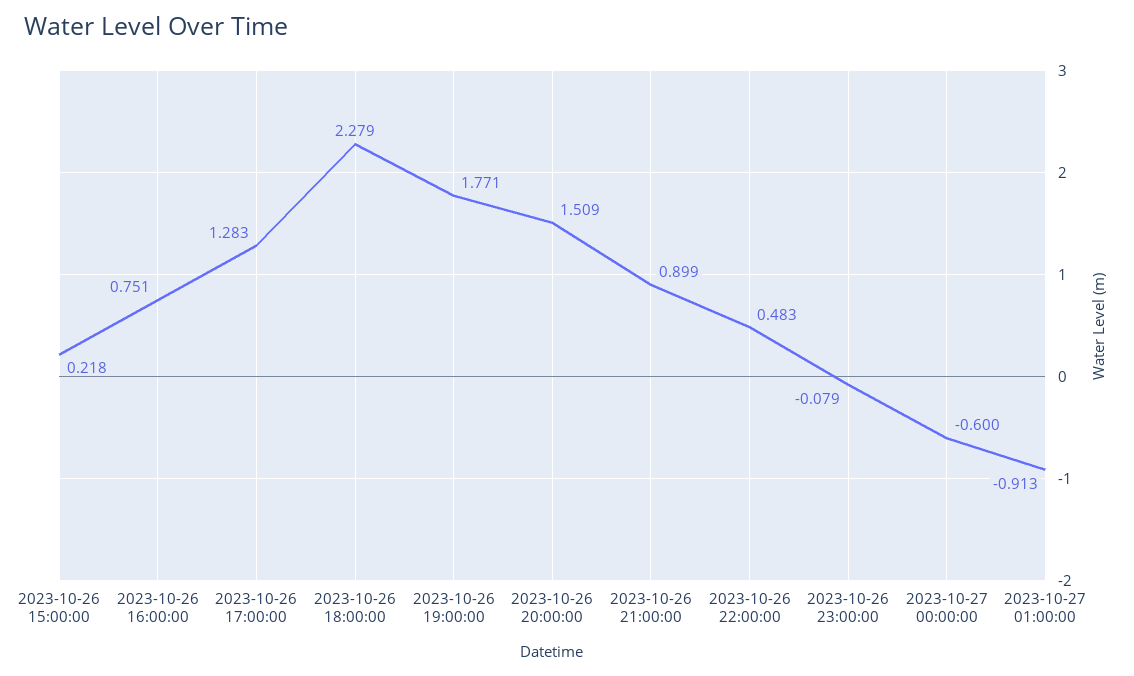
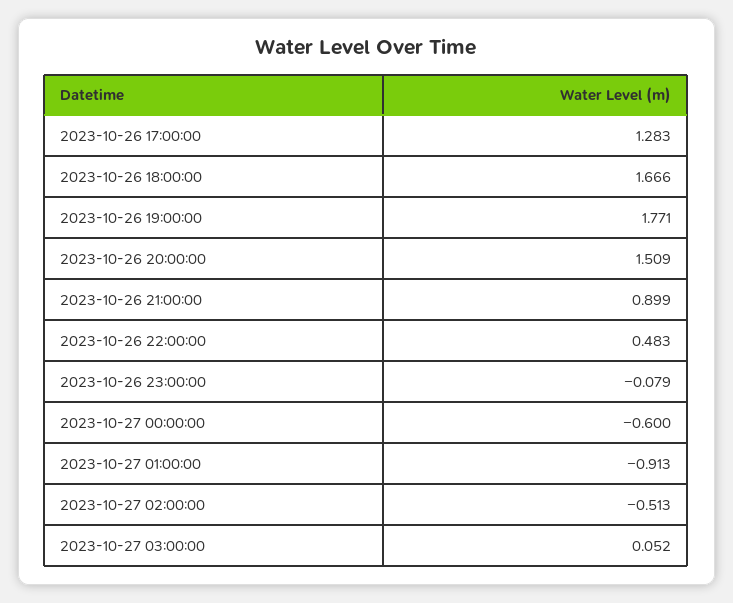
2023-10-26 15:00:00: 0.218 -> none
2023-10-26 16:00:00: 0.751 -> none
2023-10-26 18:00:00: 2.279 -> 1.666
2023-10-27 02:00:00: none -> -0.513
2023-10-27 03:00:00: none -> 0.052

